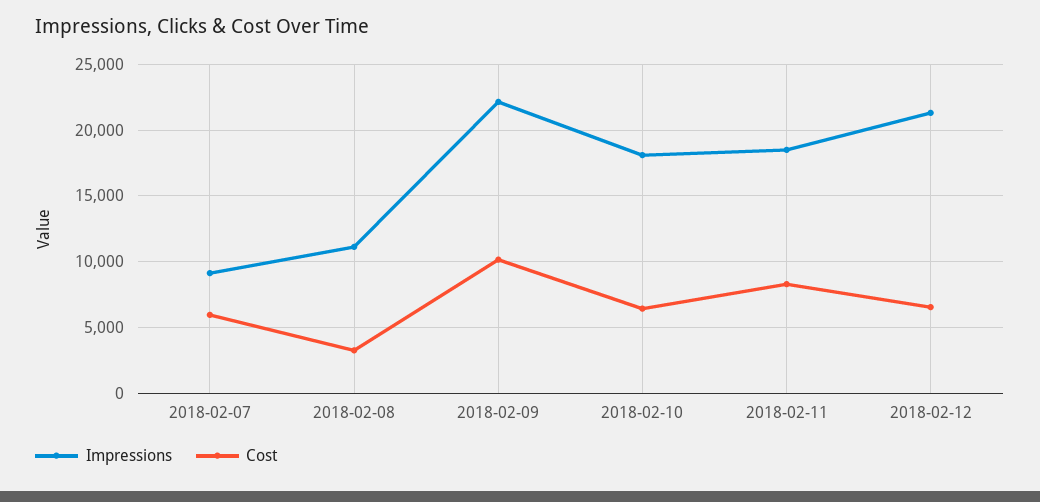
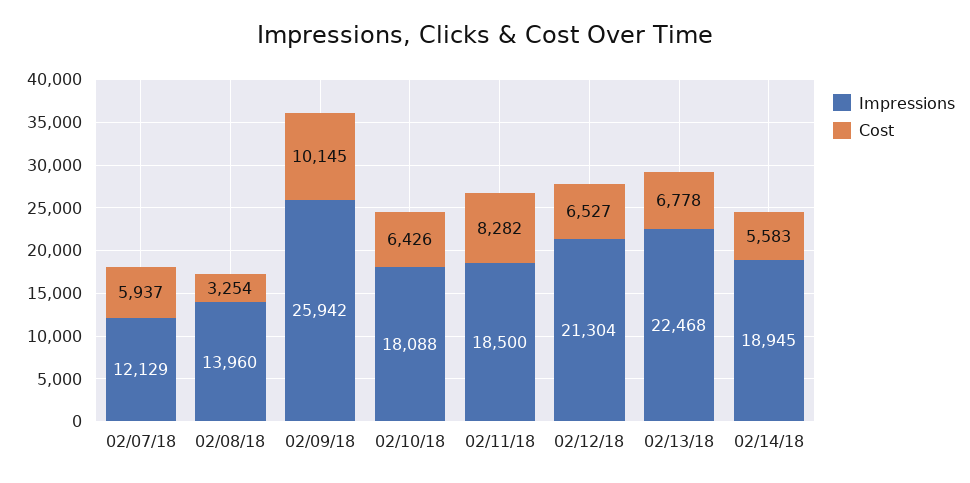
Impressions, 2018-02-07: 9000 -> 12129
Impressions, 2018-02-08: 11000 -> 13960
Impressions, 2018-02-09: 22000 -> 25942
Impressions, 02/13/18: none -> 22468
Cost, 02/13/18: none -> 6778
Impressions, 02/14/18: none -> 18945
Cost, 02/14/18: none -> 5583

